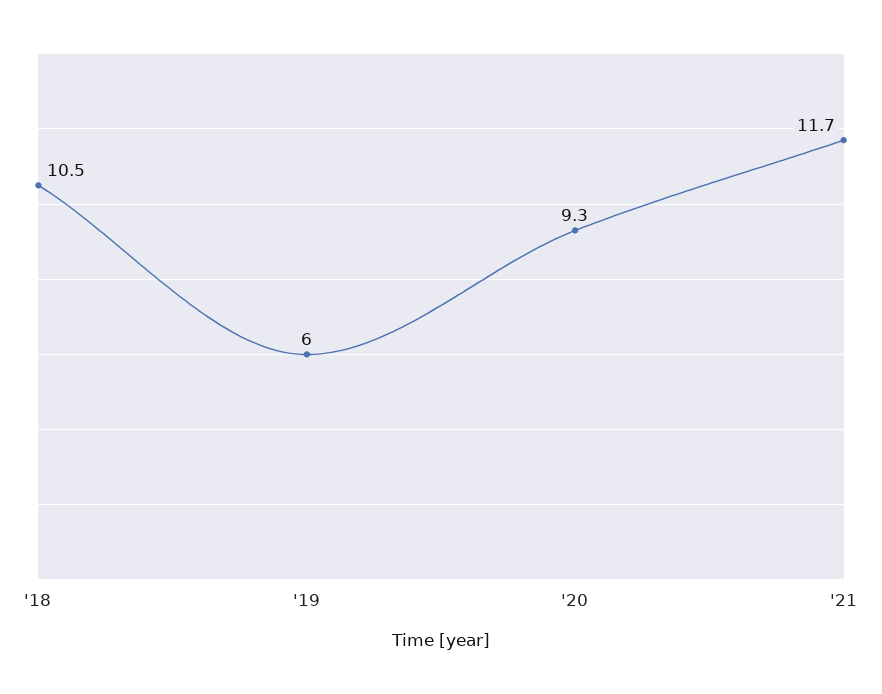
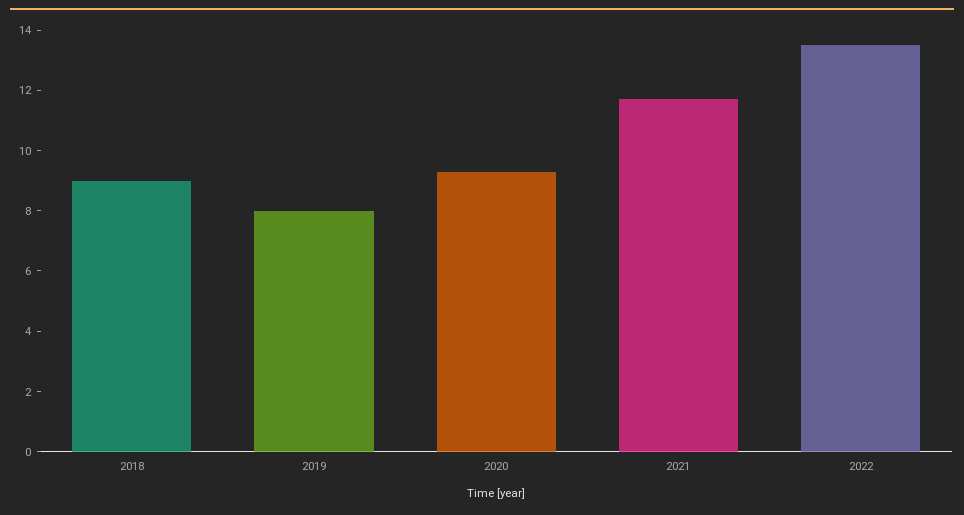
'18: 10.5 -> 9
'19: 6 -> 8
2022: none -> 13.5

